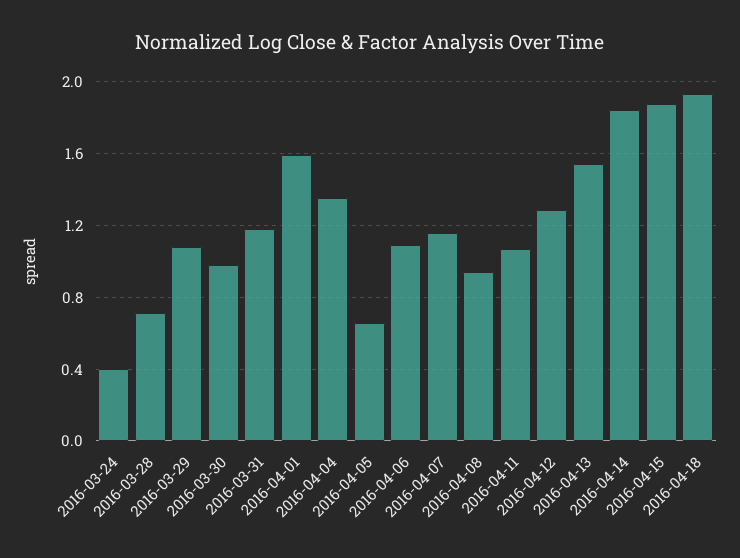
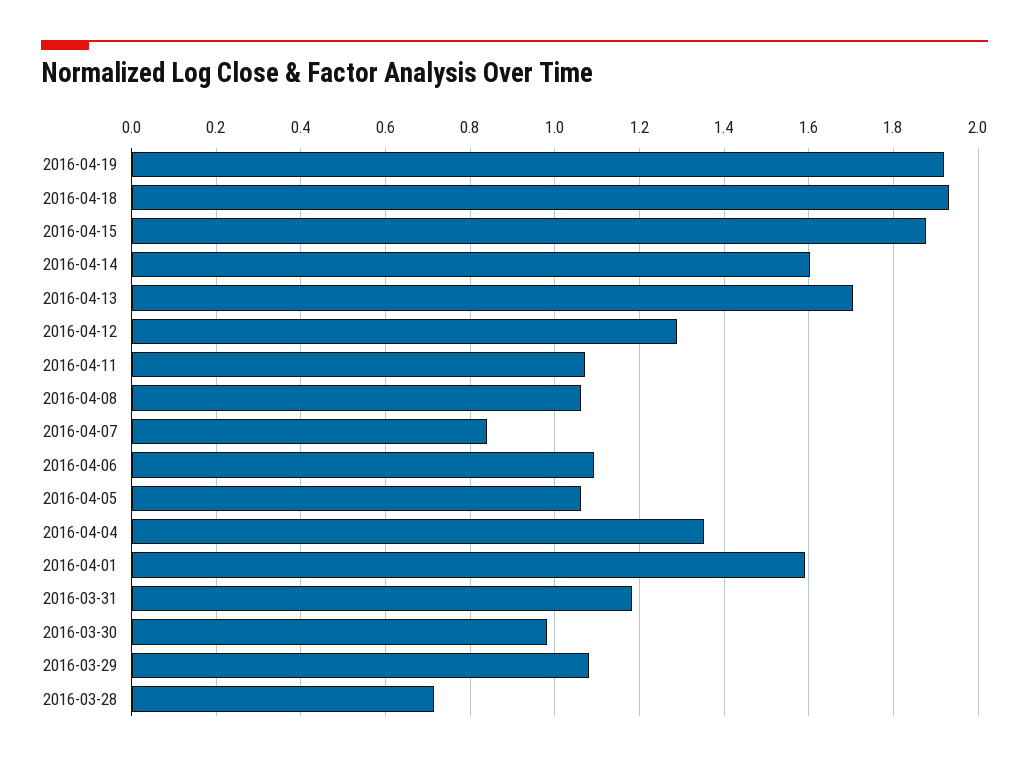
2016-03-24: 0.4 -> none
2016-04-05: 0.65 -> 1.06
2016-04-07: 1.15 -> 0.84
2016-04-08: 0.95 -> 1.06
2016-04-13: 1.55 -> 1.7
2016-04-14: 1.85 -> 1.6
2016-04-19: none -> 1.92

